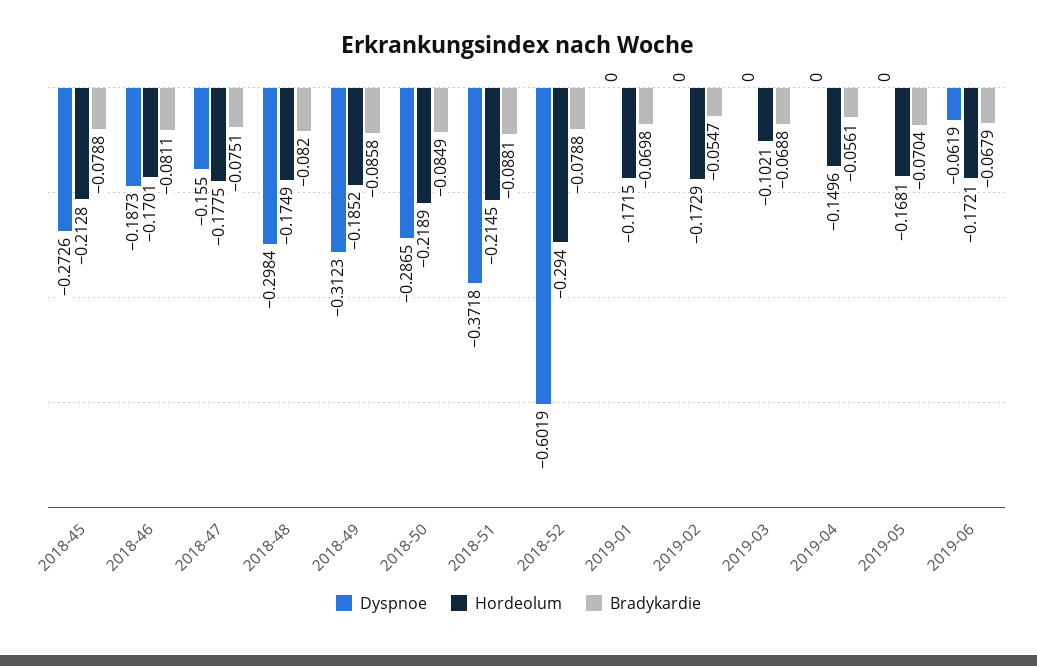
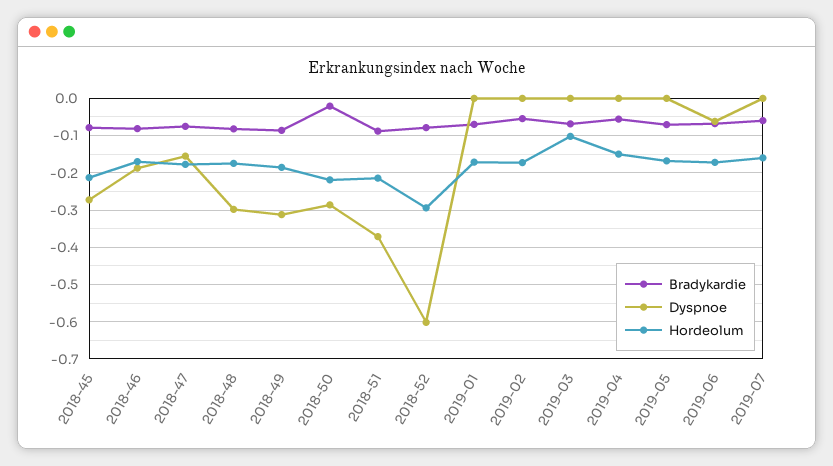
Bradykardie, 2018-50: -0.0849 -> -0.02
Bradykardie, 2019-07: none -> -0.06
Dyspnoe, 2019-07: none -> 0
Hordeolum, 2019-07: none -> -0.16

